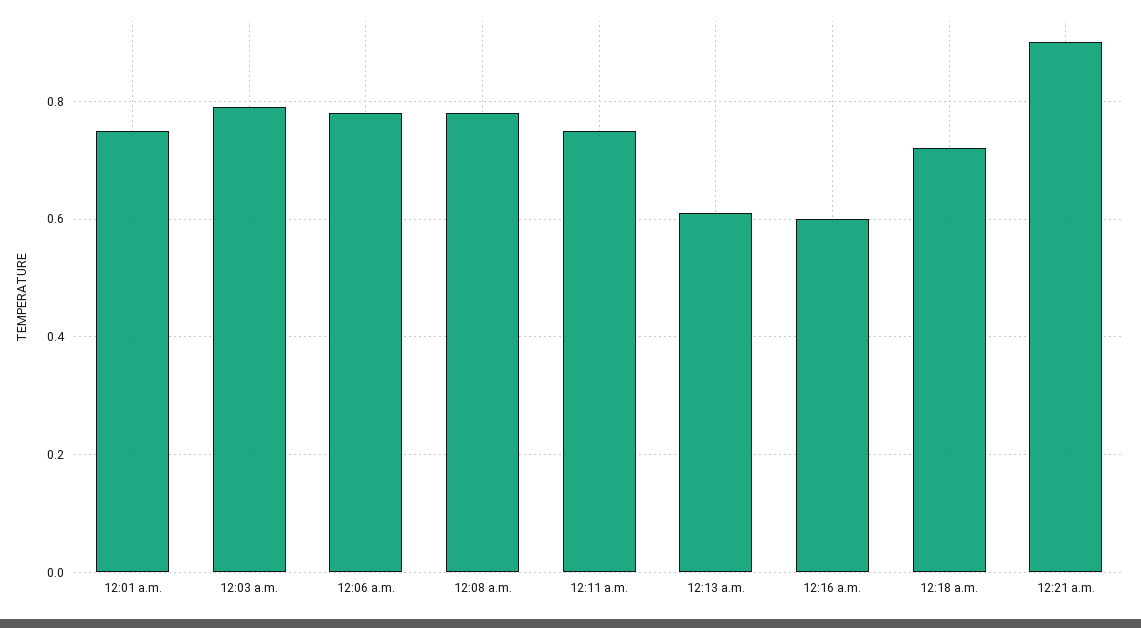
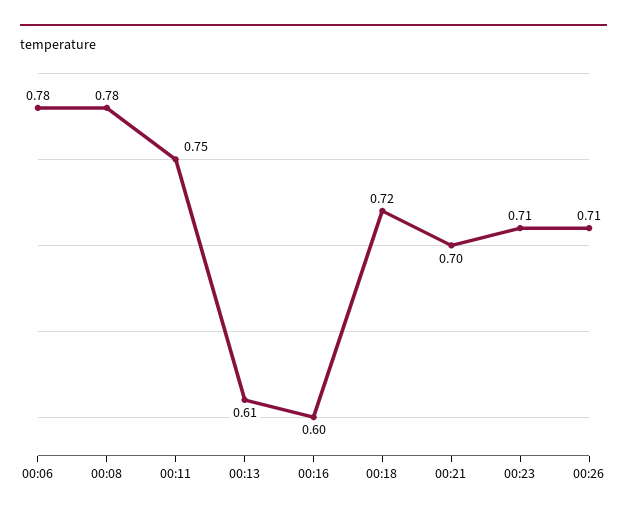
12:01 a.m.: 0.75 -> none
12:03 a.m.: 0.8 -> none
12:21 a.m.: 0.9 -> 0.7
00:23: none -> 0.71
00:26: none -> 0.71

